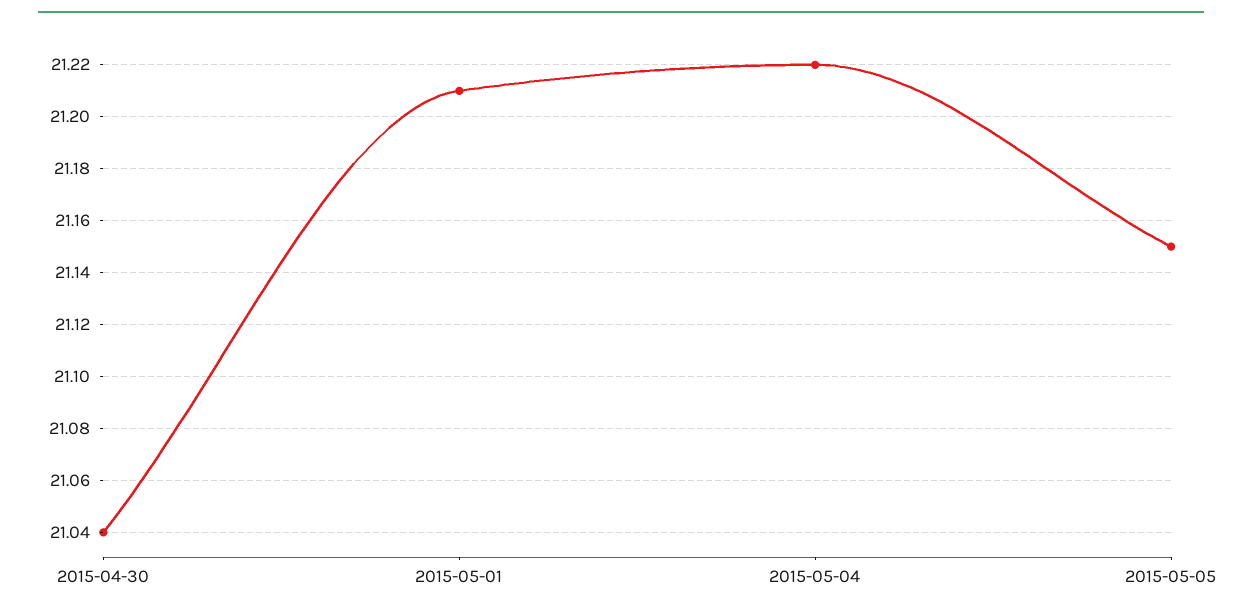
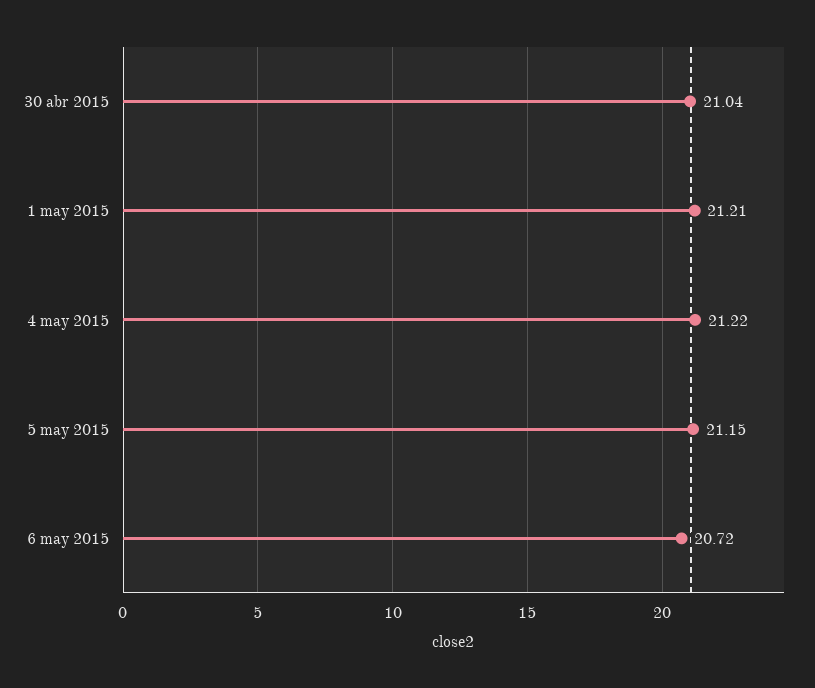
6 may 2015: none -> 20.72

